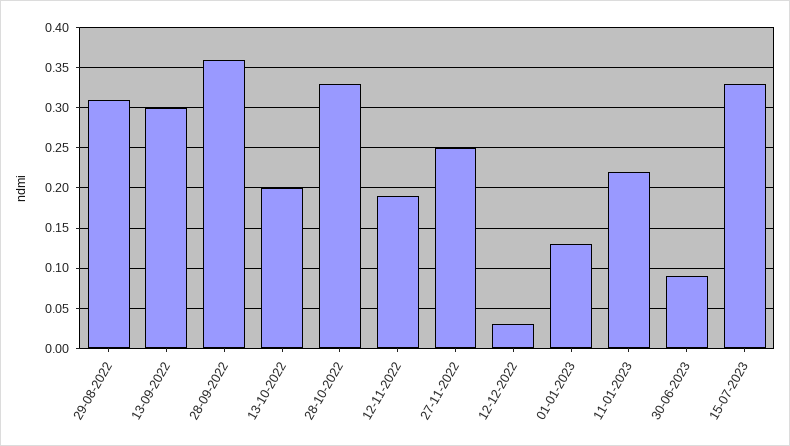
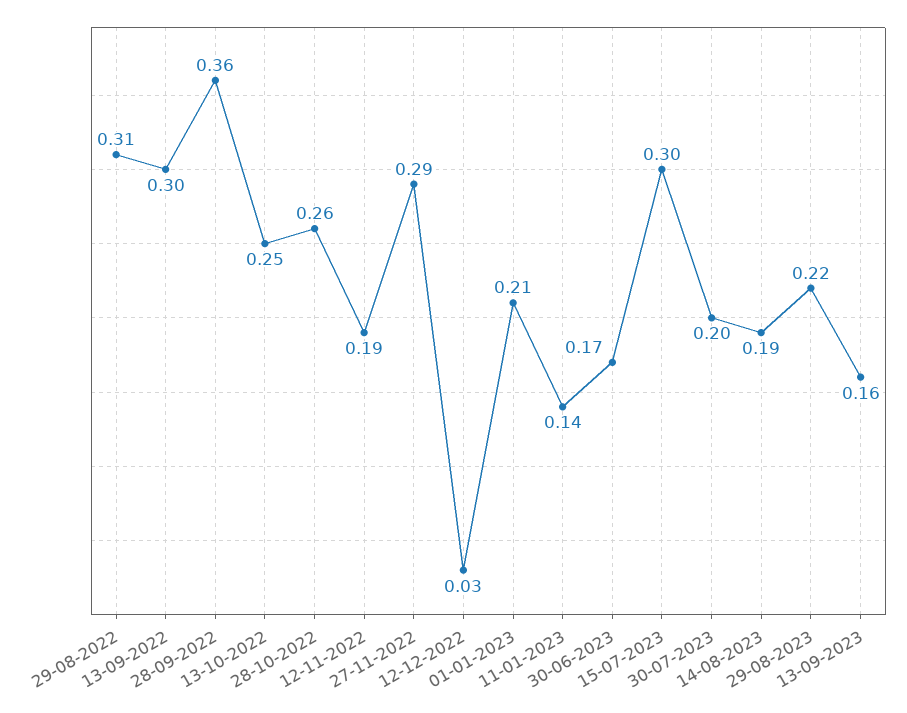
13-10-2022: 0.2 -> 0.25
28-10-2022: 0.33 -> 0.26
27-11-2022: 0.25 -> 0.29
01-01-2023: 0.13 -> 0.21
11-01-2023: 0.22 -> 0.14
30-06-2023: 0.09 -> 0.17
15-07-2023: 0.33 -> 0.3
30-07-2023: none -> 0.2
14-08-2023: none -> 0.19
29-08-2023: none -> 0.22
13-09-2023: none -> 0.16

